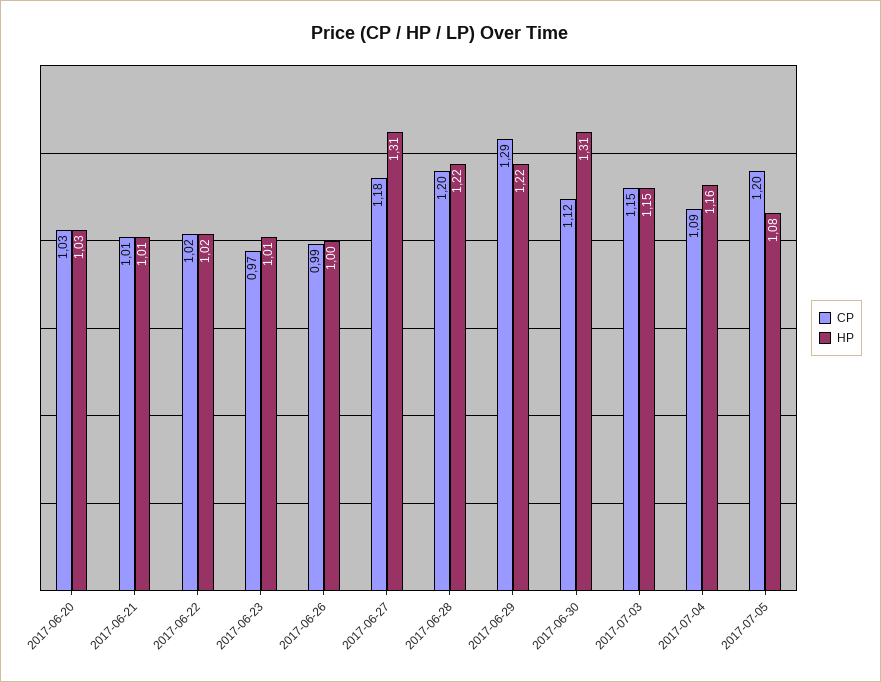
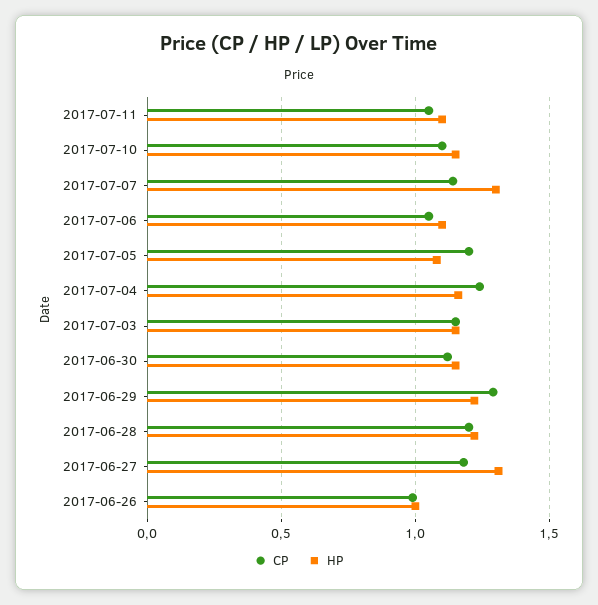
CP, 2017-06-20: 1.03 -> none
HP, 2017-06-20: 1.03 -> none
CP, 2017-06-21: 1.01 -> none
HP, 2017-06-21: 1.01 -> none
CP, 2017-06-22: 1.02 -> none
HP, 2017-06-22: 1.02 -> none
CP, 2017-06-23: 0.97 -> none
HP, 2017-06-23: 1.01 -> none
HP, 2017-06-30: 1.31 -> 1.15
CP, 2017-07-04: 1.09 -> 1.25
CP, 2017-07-11: none -> 1.05
HP, 2017-07-11: none -> 1.1
CP, 2017-07-10: none -> 1.1
HP, 2017-07-10: none -> 1.15
CP, 2017-07-07: none -> 1.15
HP, 2017-07-07: none -> 1.3
CP, 2017-07-06: none -> 1.05
HP, 2017-07-06: none -> 1.1

